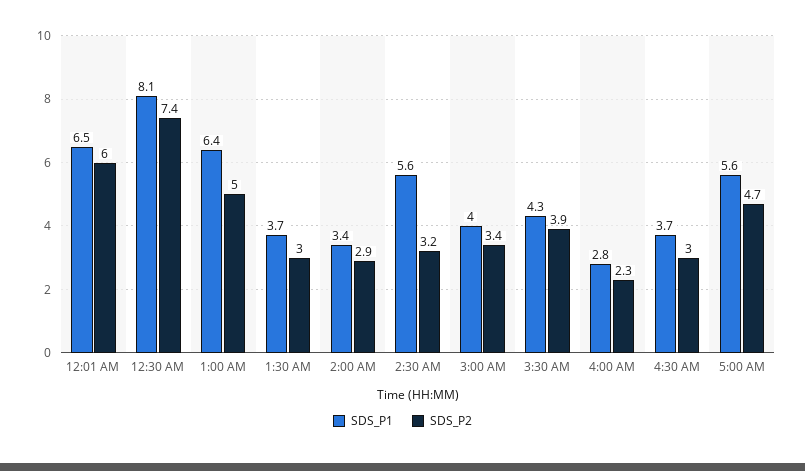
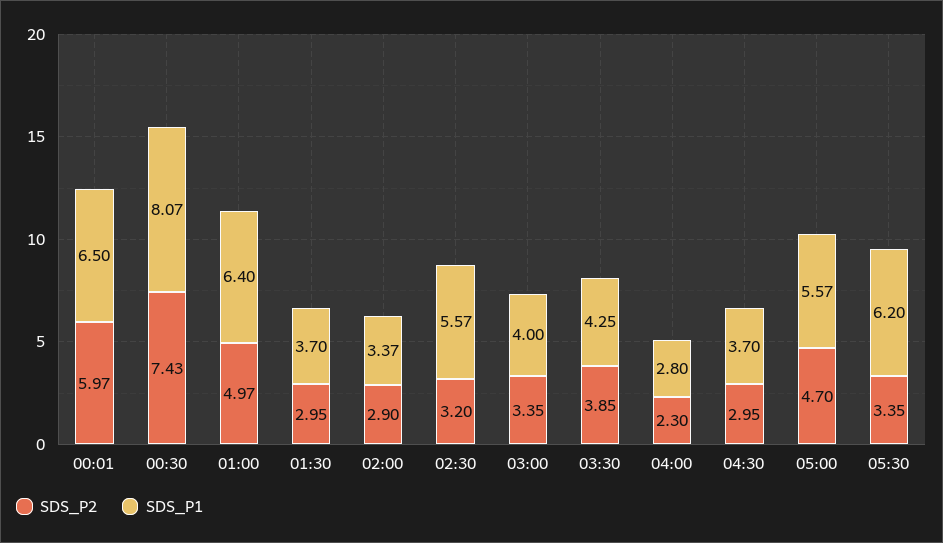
SDS_P2, 05:30: none -> 3.35
SDS_P1, 05:30: none -> 6.2

